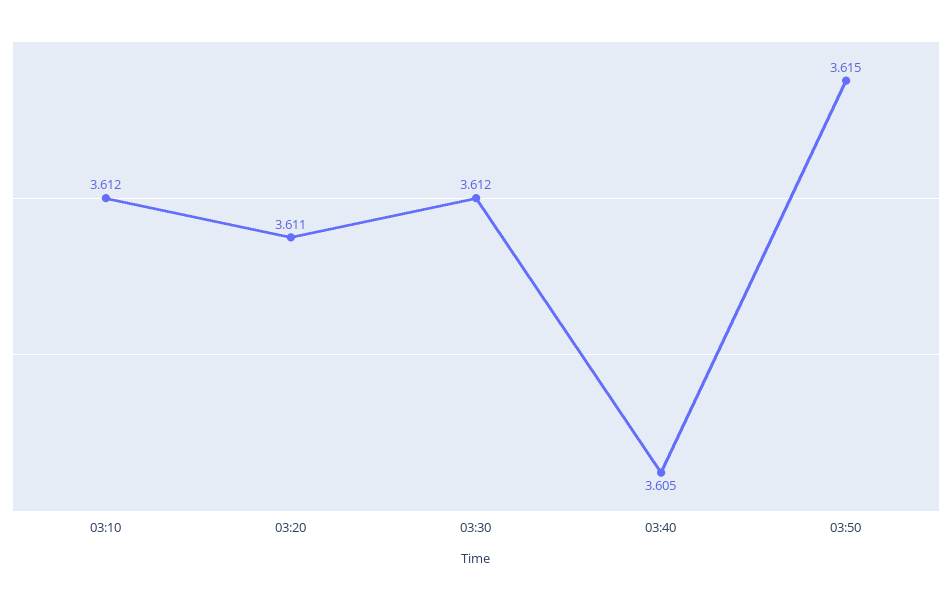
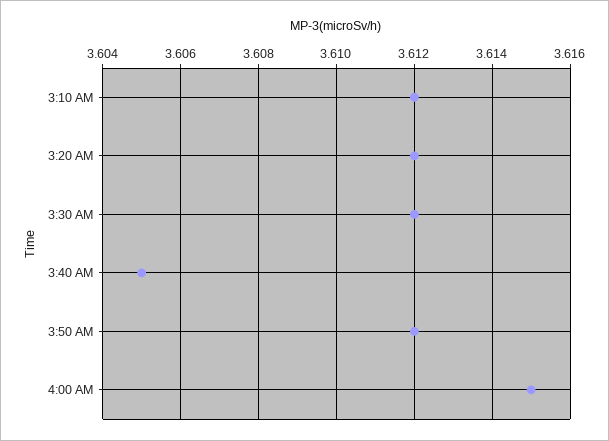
03:20: 3.611 -> 3.612
03:50: 3.615 -> 3.612
4:00 AM: none -> 3.615

